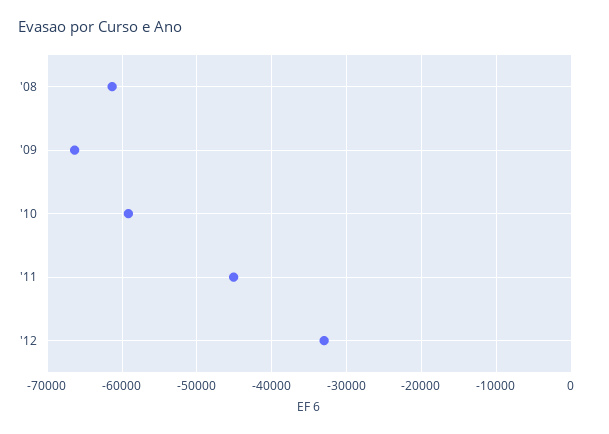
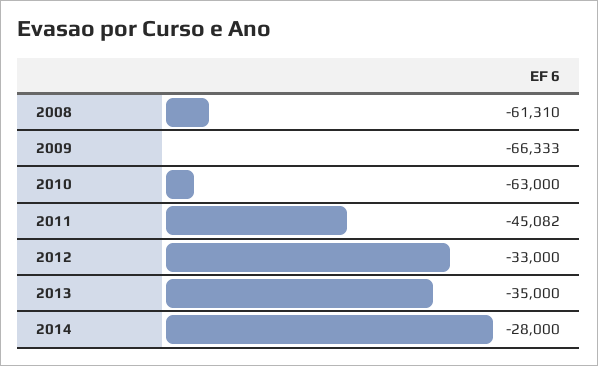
'10: -59000 -> -63000
2013: none -> -35000
2014: none -> -28000

